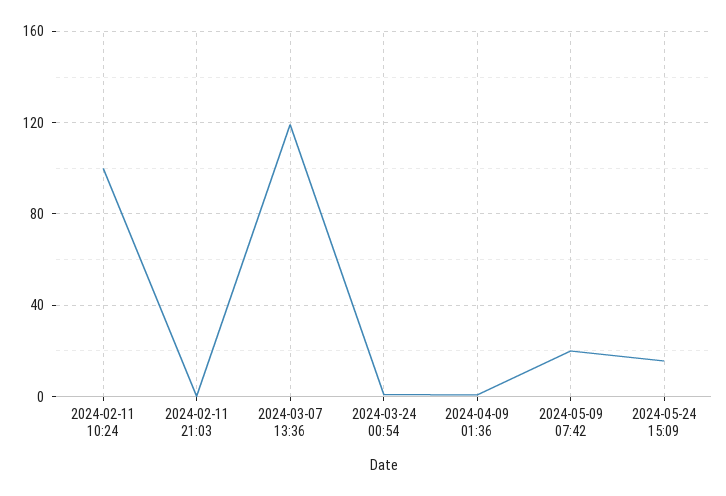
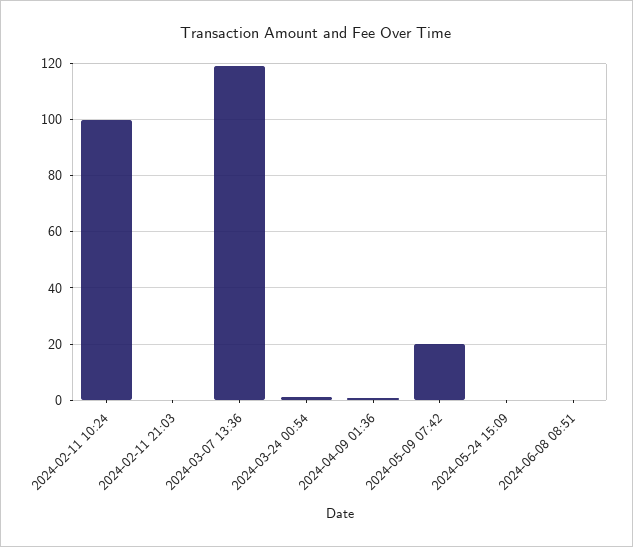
2024-05-24 15:09: 15 -> 0
2024-06-08 08:51: none -> 0

